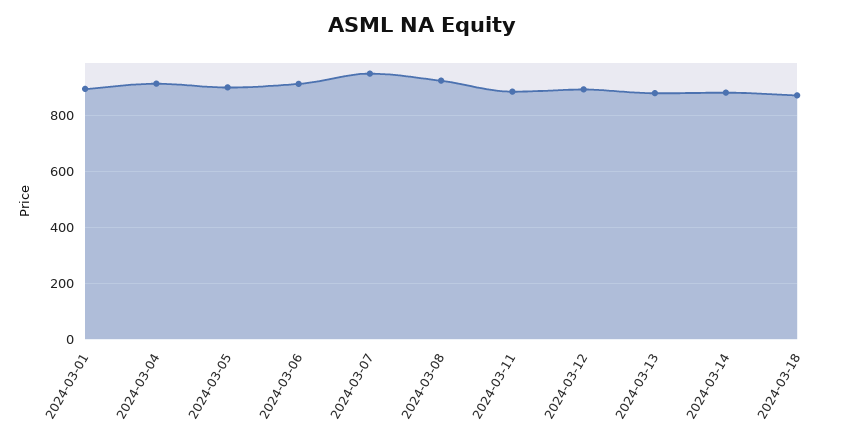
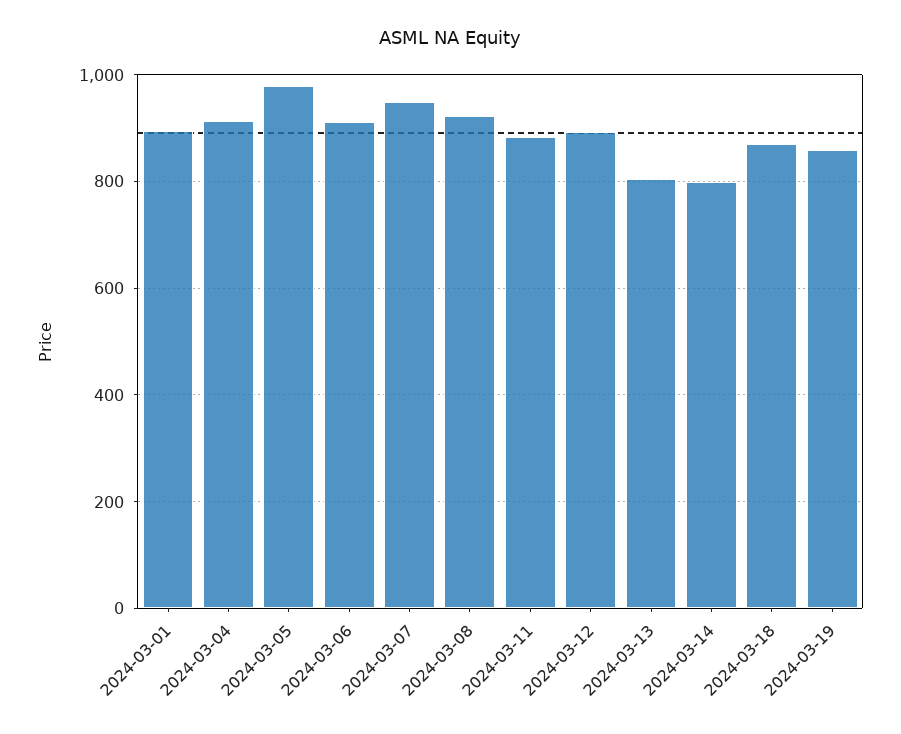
2024-03-05: 900 -> 980
2024-03-13: 875 -> 800
2024-03-14: 875 -> 800
2024-03-19: none -> 860

